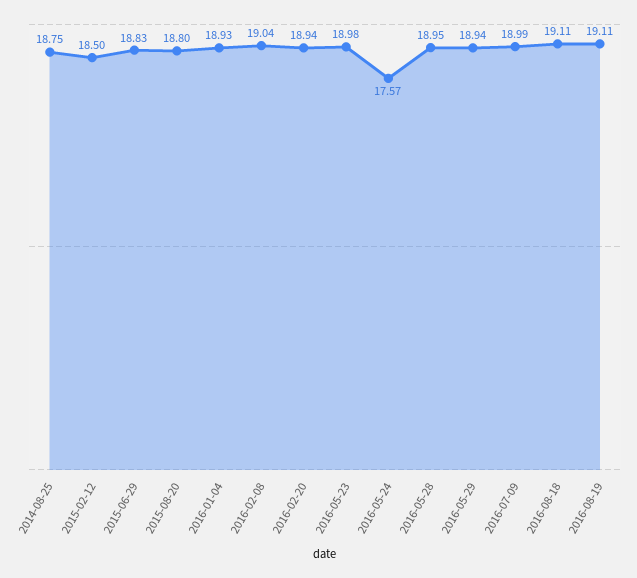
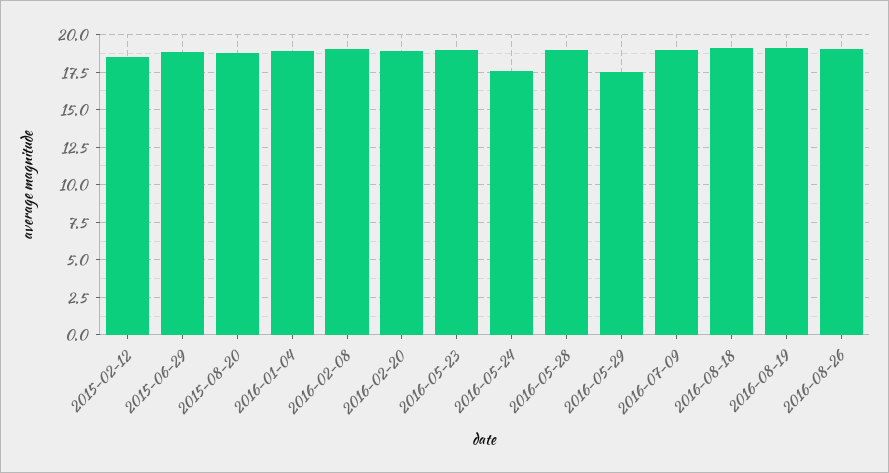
2014-08-25: 18.75 -> none
2016-05-29: 18.94 -> 17.5
2016-08-26: none -> 19

